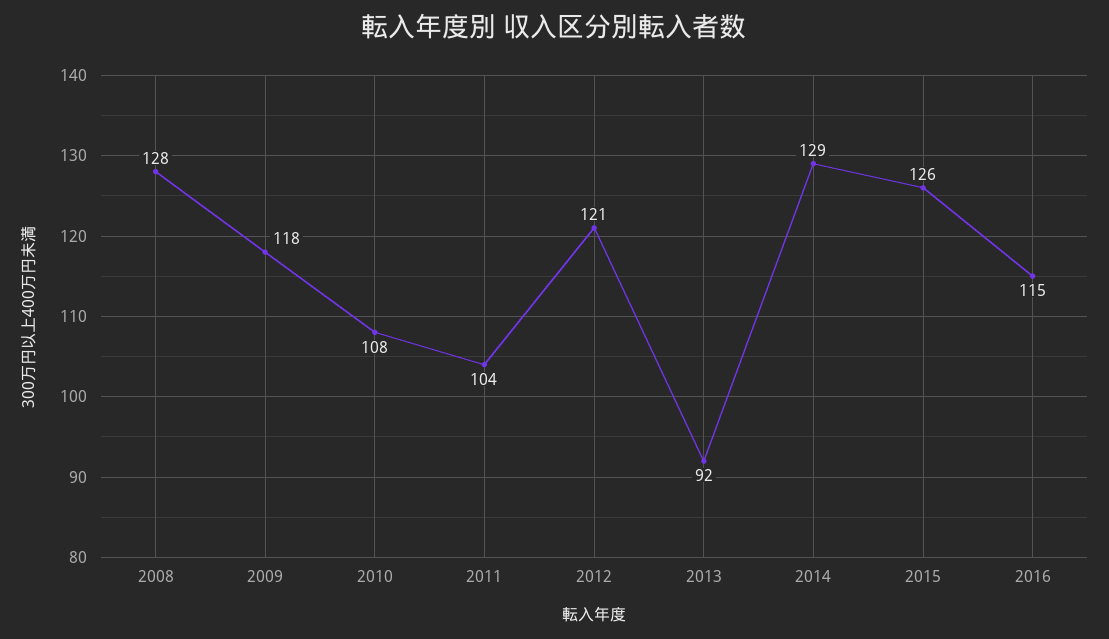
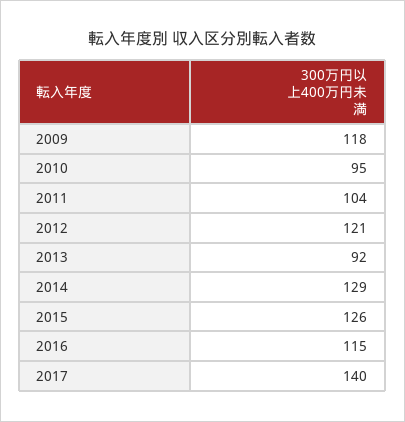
2008: 128 -> none
2010: 108 -> 95
2017: none -> 140

